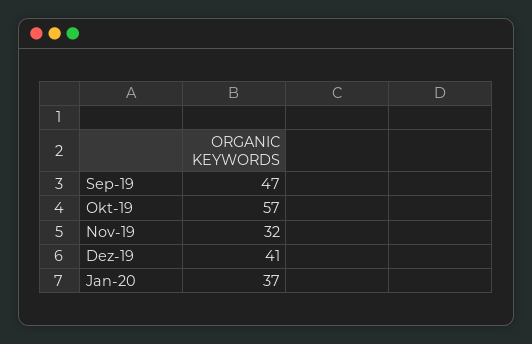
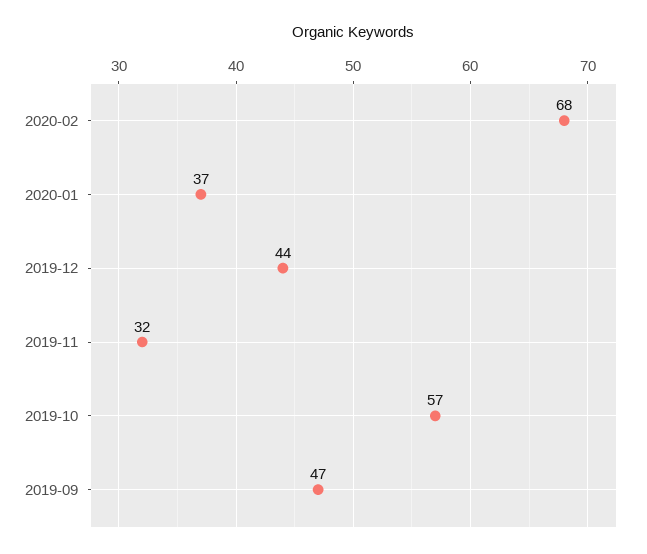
Dez-19: 41 -> 44
2020-02: none -> 68

